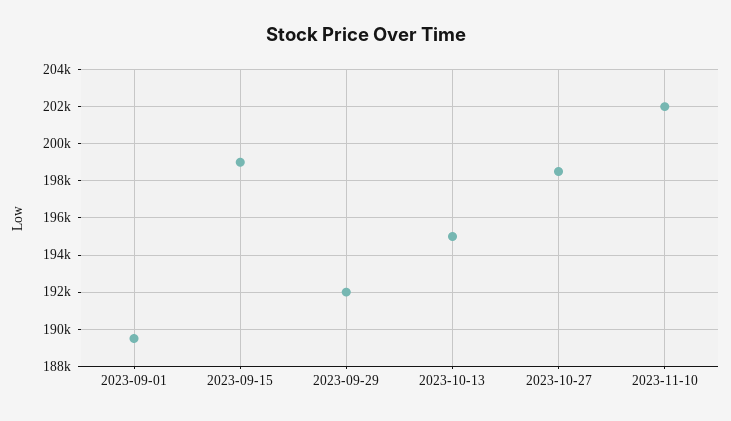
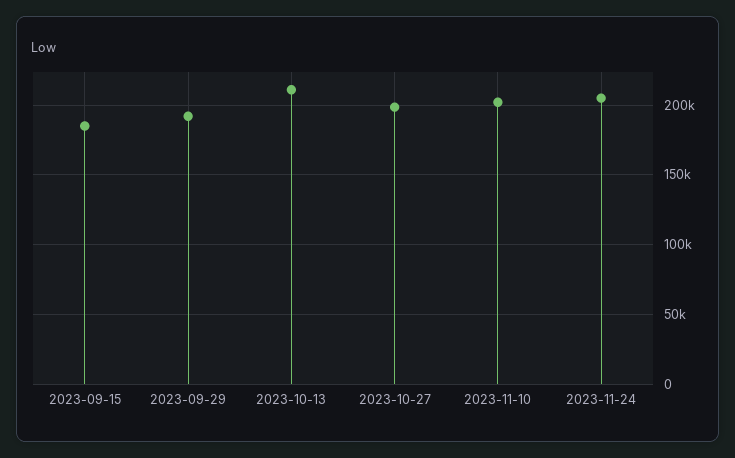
2023-09-01: 189500 -> none
2023-09-15: 199000 -> 185000
2023-10-13: 195000 -> 210000
2023-11-24: none -> 205000

